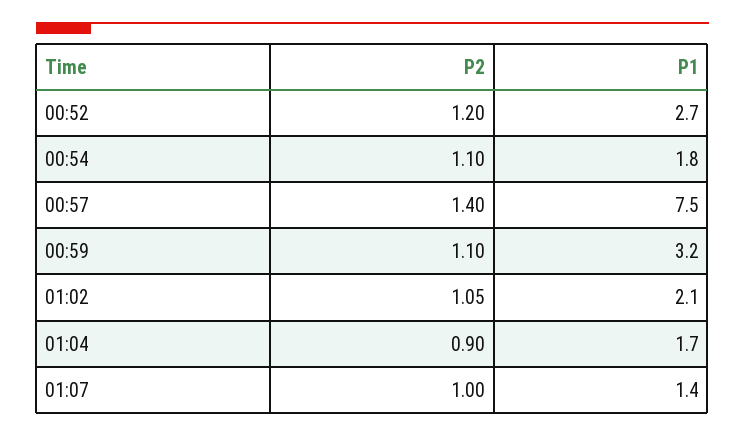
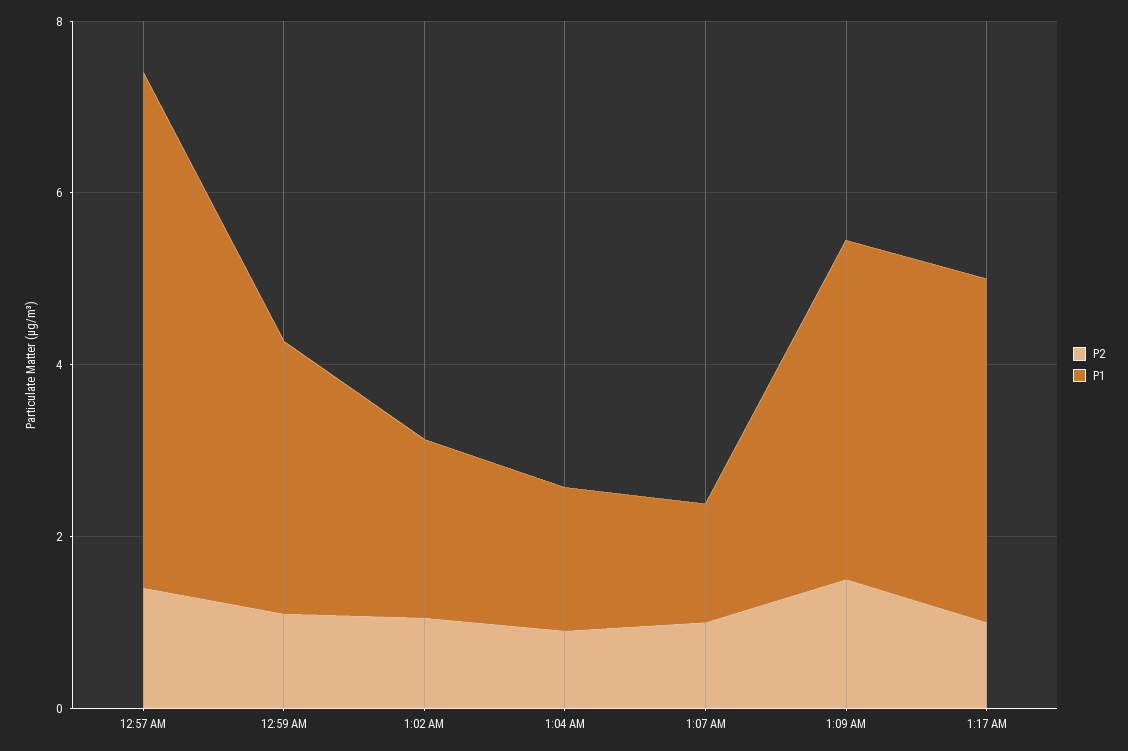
P2, 00:52: 1.2 -> none
P1, 00:52: 2.7 -> none
P2, 00:54: 1.1 -> none
P1, 00:54: 1.8 -> none
P1, 00:57: 7.5 -> 6
P2, 1:09 AM: none -> 1.5
P1, 1:09 AM: none -> 4
P2, 1:17 AM: none -> 1
P1, 1:17 AM: none -> 4

